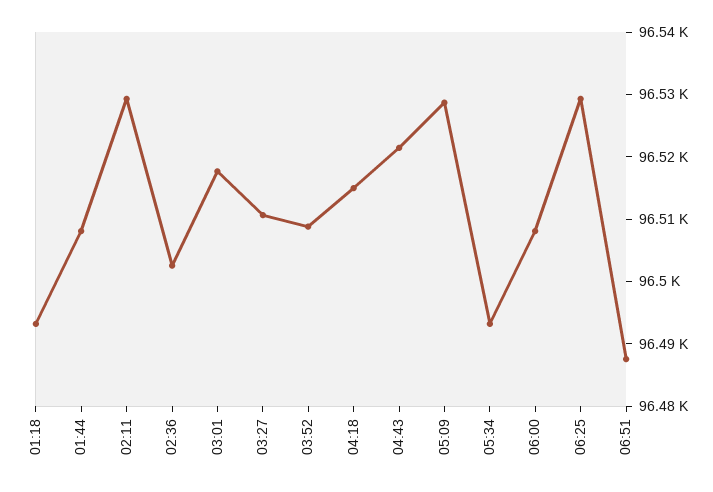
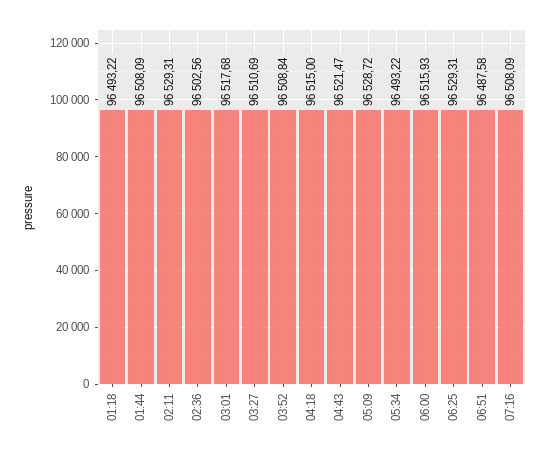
06:00: 96508 -> 96515.93
07:16: none -> 96508.09

